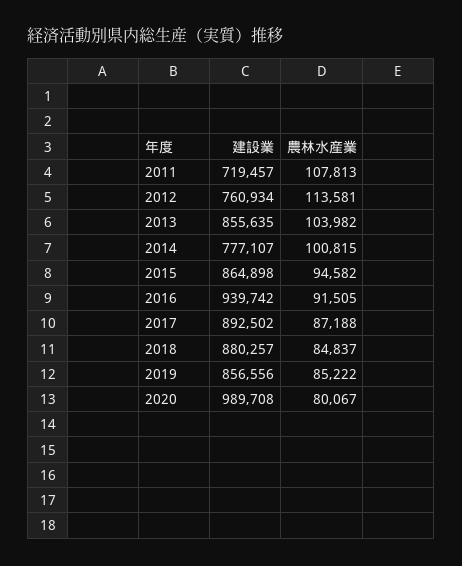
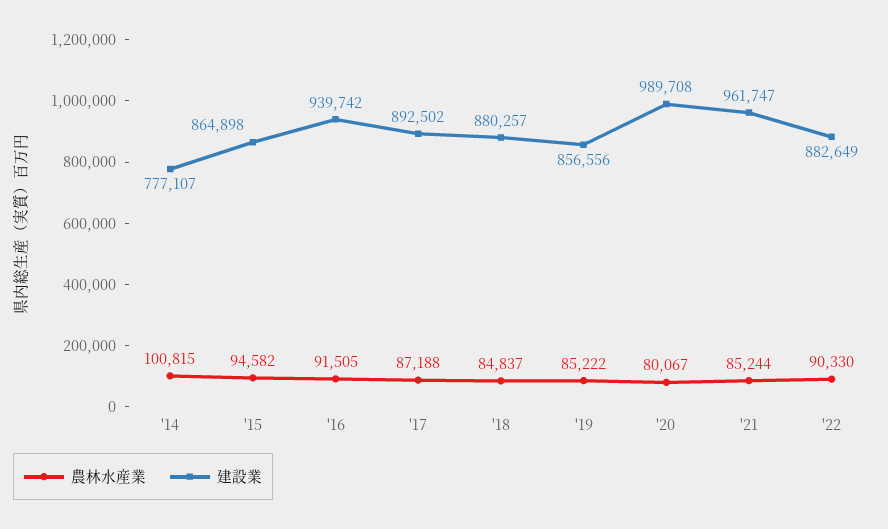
建設業, 2011: 719457 -> none
農林水産業, 2011: 107813 -> none
建設業, 2012: 760934 -> none
農林水産業, 2012: 113581 -> none
建設業, 2013: 855635 -> none
農林水産業, 2013: 103982 -> none
農林水産業, '21: none -> 85244
建設業, '21: none -> 961747
農林水産業, '22: none -> 90330
建設業, '22: none -> 882649

